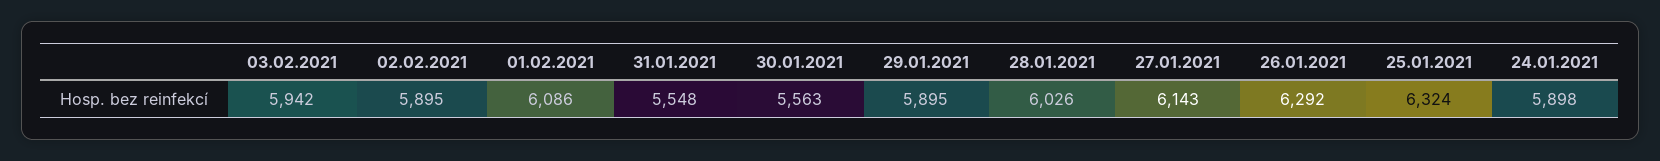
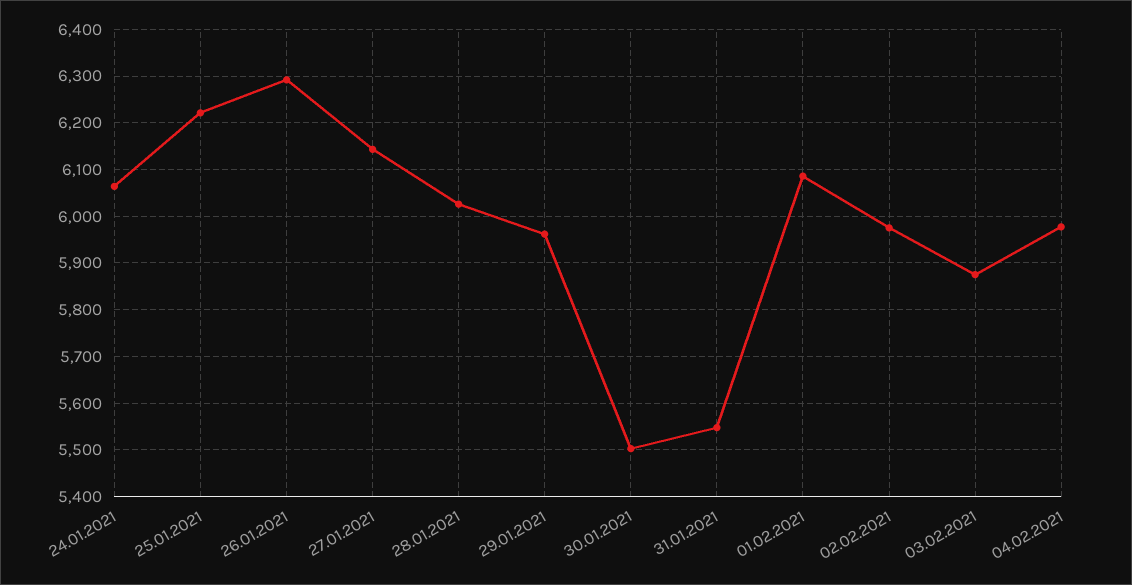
03.02.2021: 5942 -> 5880
02.02.2021: 5895 -> 5980
30.01.2021: 5563 -> 5500
29.01.2021: 5895 -> 5960
25.01.2021: 6324 -> 6220
24.01.2021: 5898 -> 6060
04.02.2021: none -> 5980

